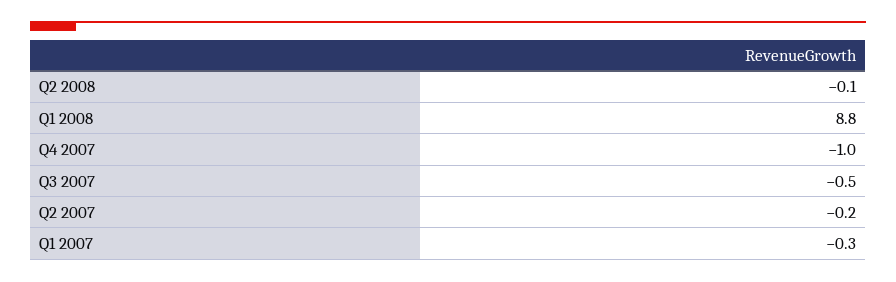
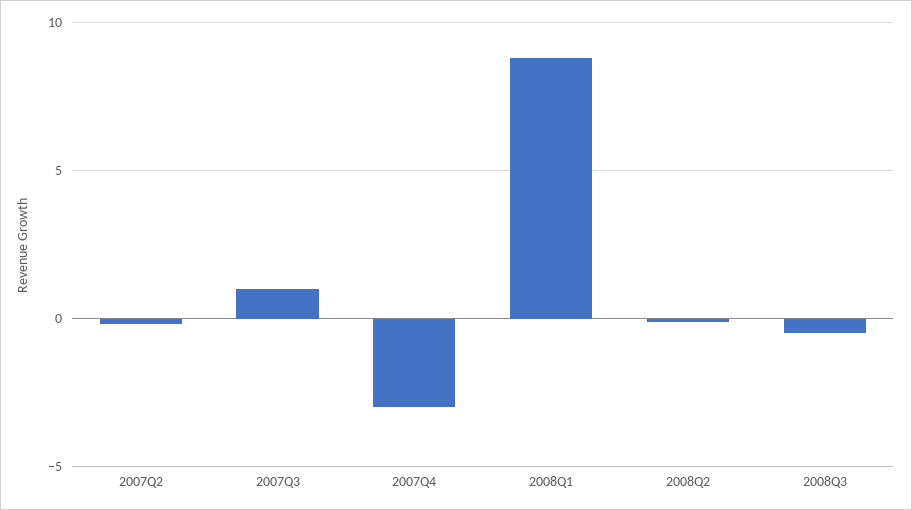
Q4 2007: -1 -> -3
Q3 2007: -0.5 -> 1
Q1 2007: -0.3 -> none
2008Q3: none -> -0.5

